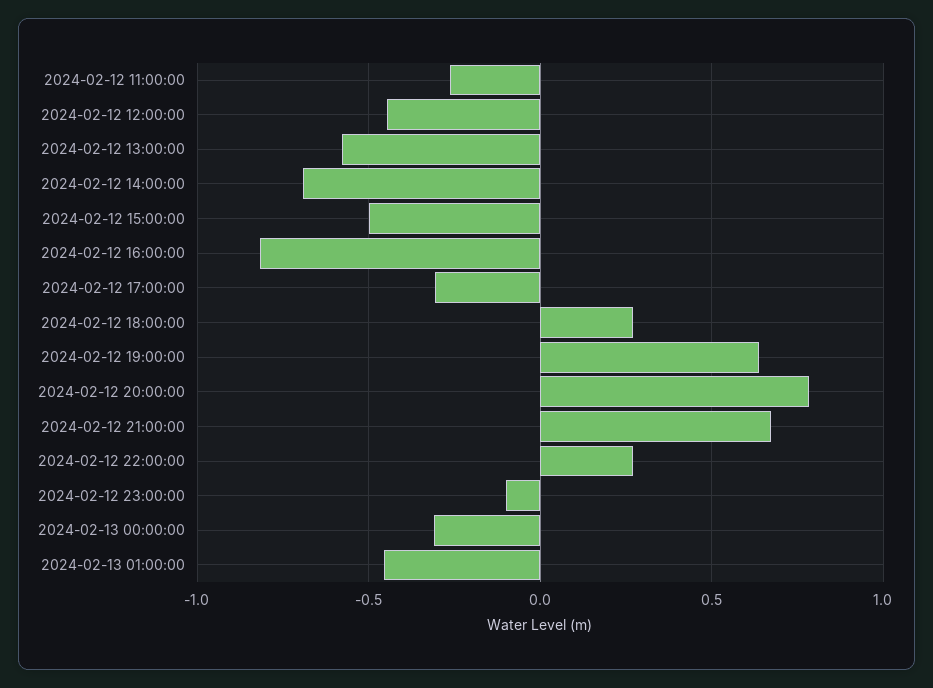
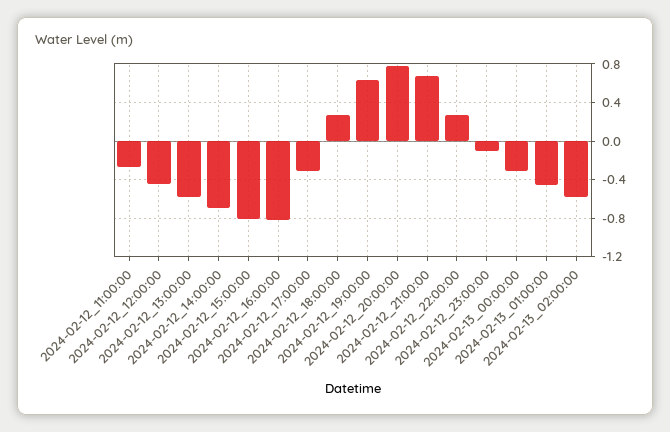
2024-02-12 15:00:00: -0.5 -> -0.8
2024-02-13_02:00:00: none -> -0.6

